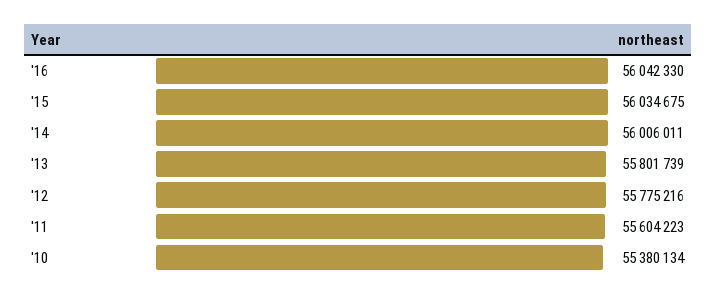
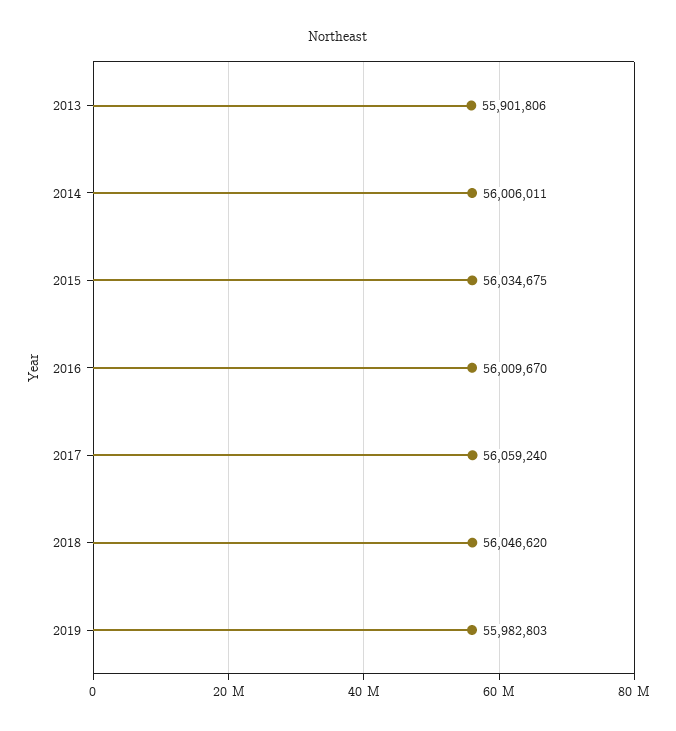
'16: 56042330 -> 56009670
'13: 55801739 -> 55901806
'12: 55775216 -> none
'11: 55604223 -> none
'10: 55380134 -> none
2017: none -> 56059240
2018: none -> 56046620
2019: none -> 55982803

